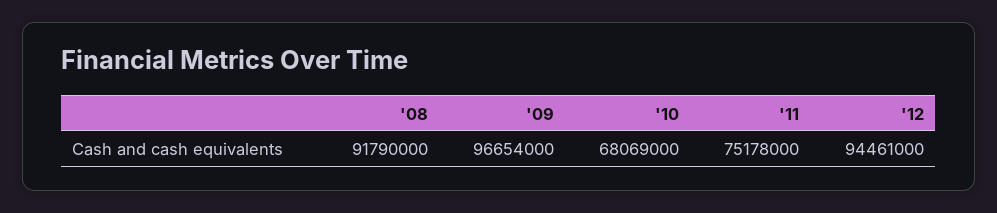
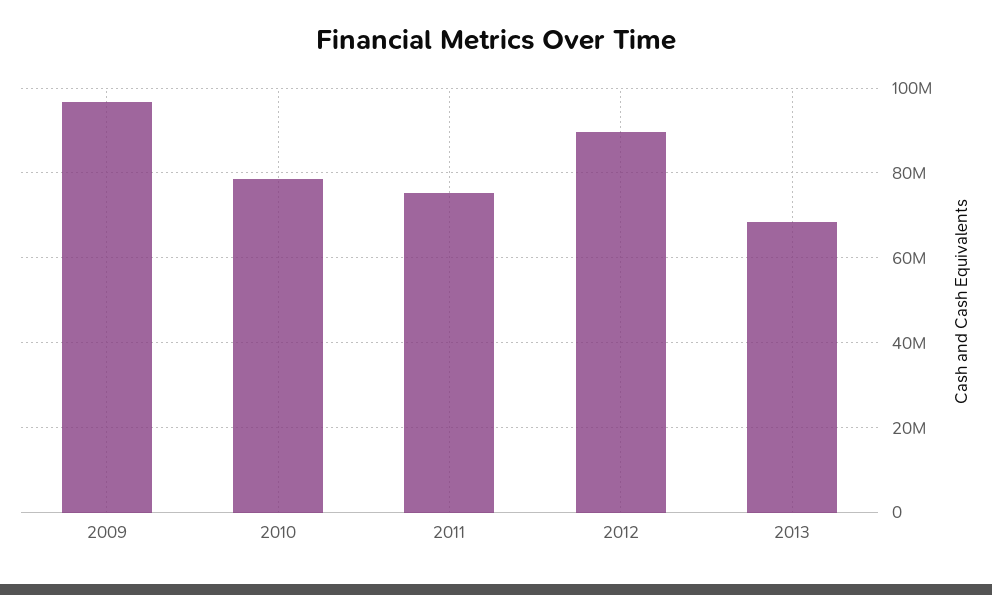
'08: 91790000 -> none
'10: 68069000 -> 78000000
'12: 94461000 -> 90000000
2013: none -> 68000000

